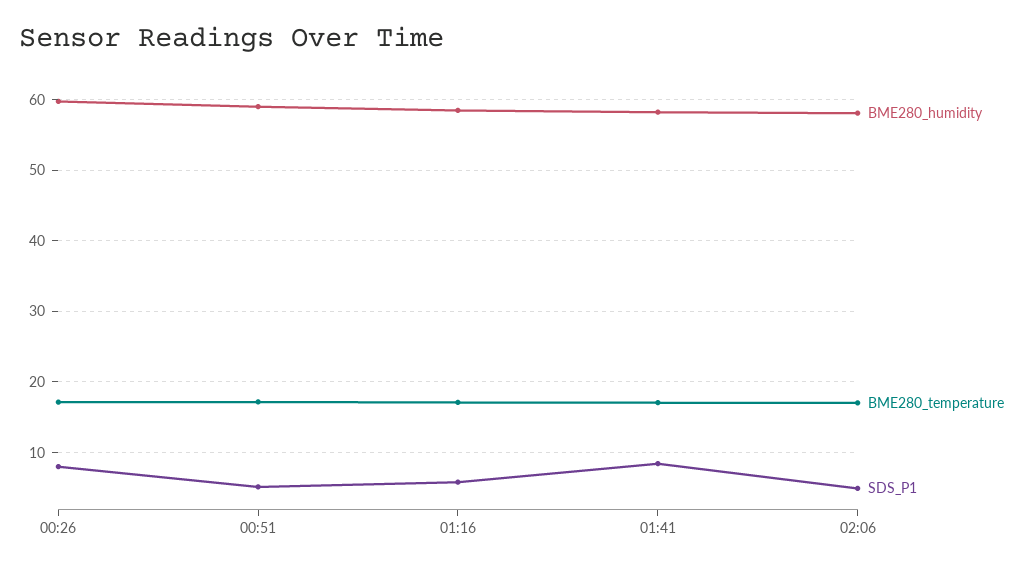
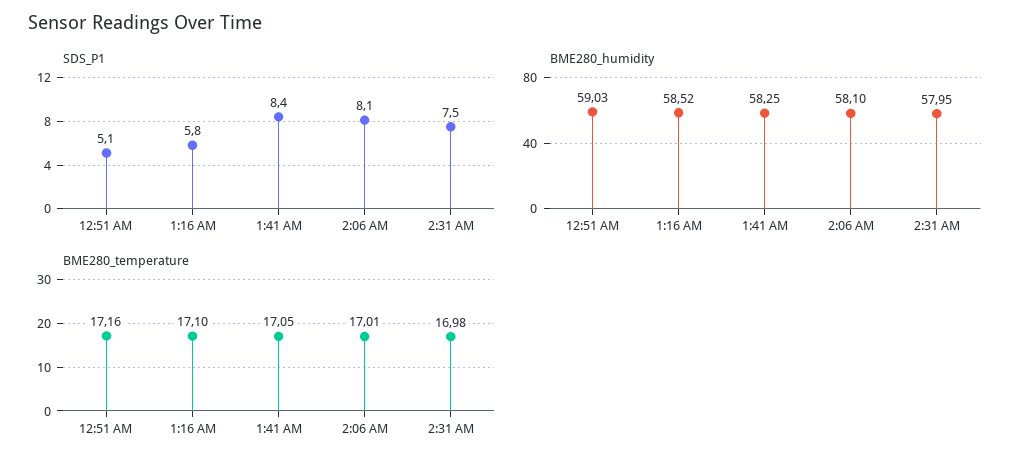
BME280_humidity, 00:26: 60 -> none
BME280_temperature, 00:26: 17 -> none
SDS_P1, 00:26: 8 -> none
SDS_P1, 02:06: 5 -> 8.1
SDS_P1, 2:31 AM: none -> 7.5
BME280_humidity, 2:31 AM: none -> 57.95
BME280_temperature, 2:31 AM: none -> 16.98

